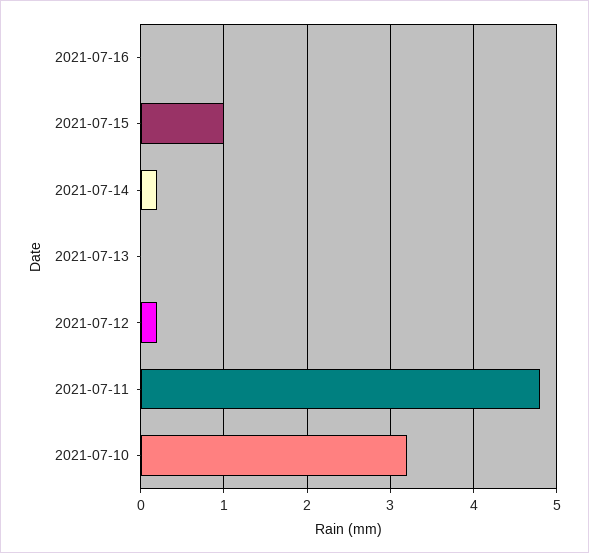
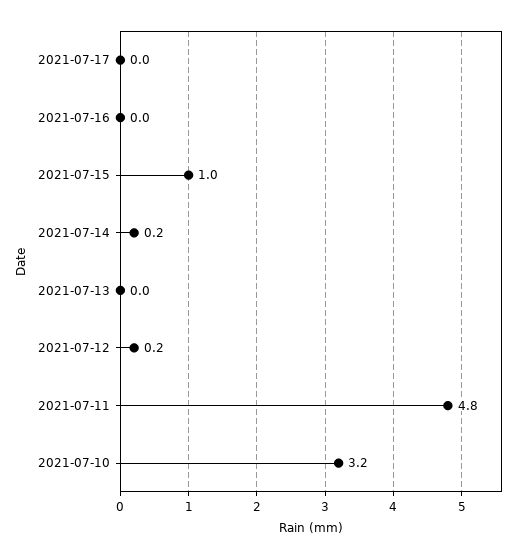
2021-07-17: none -> 0

